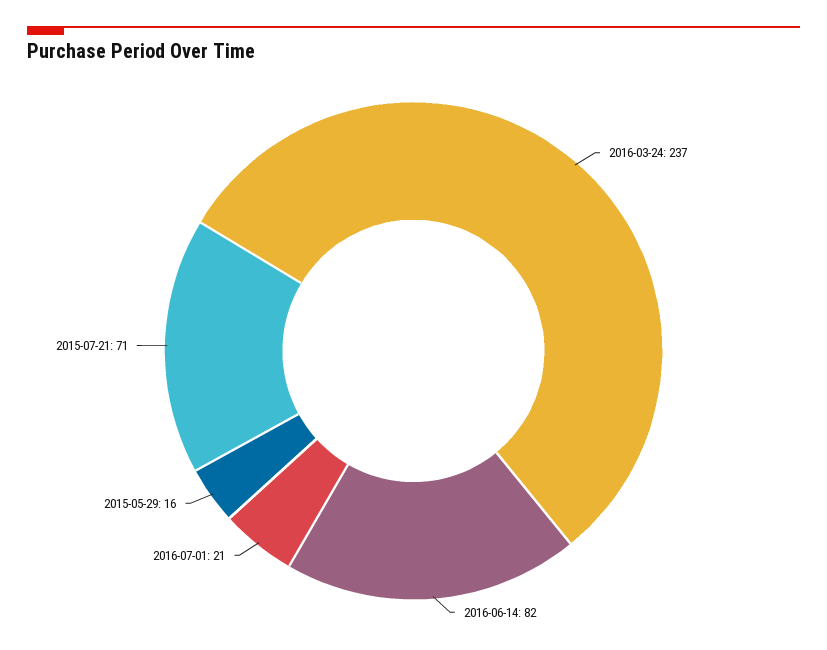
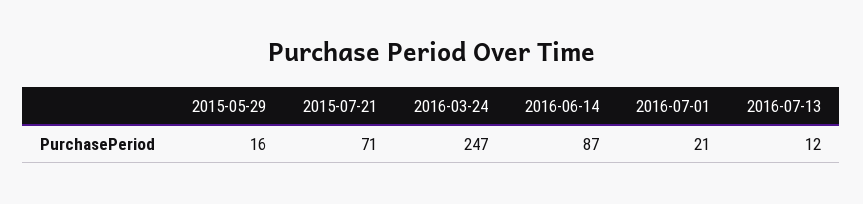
2016-03-24: 237 -> 247
2016-06-14: 82 -> 87
2016-07-13: none -> 12

